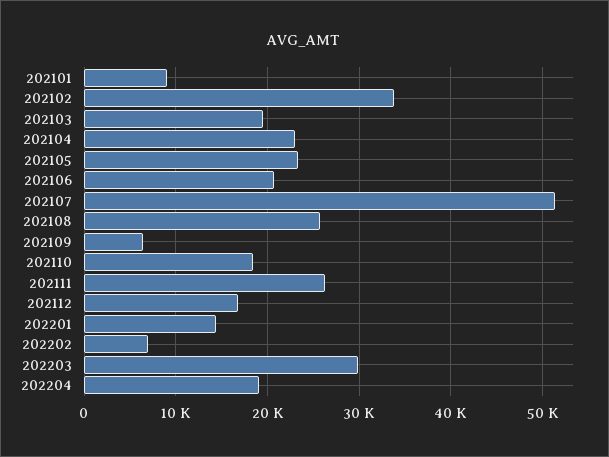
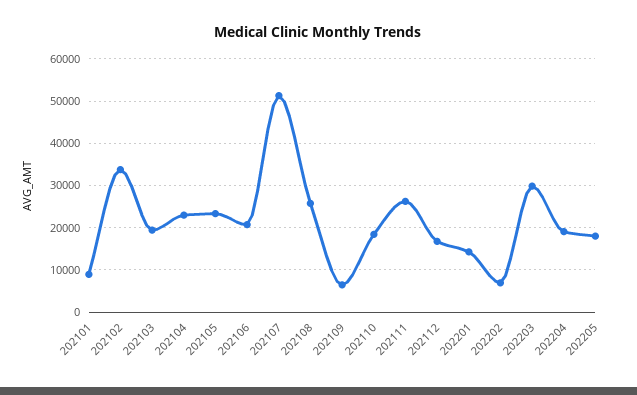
202205: none -> 18000

